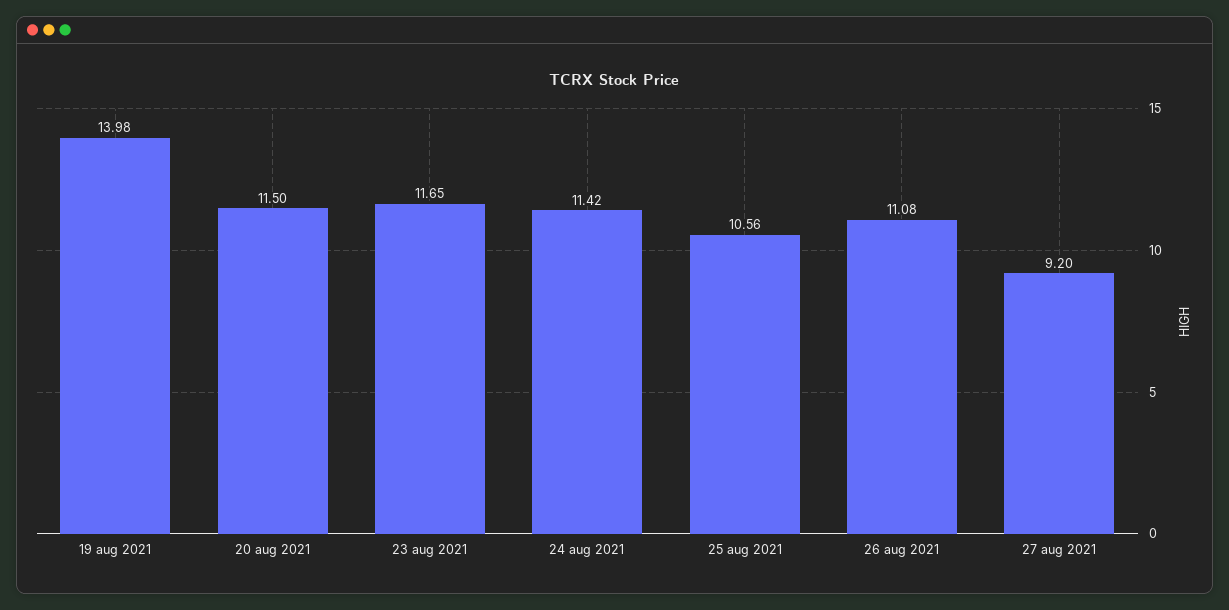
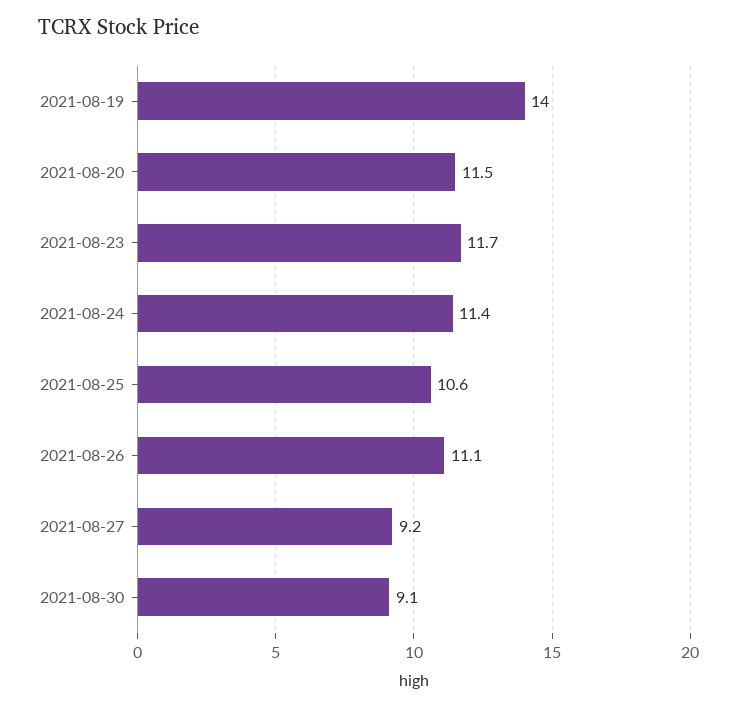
2021-08-30: none -> 9.1

